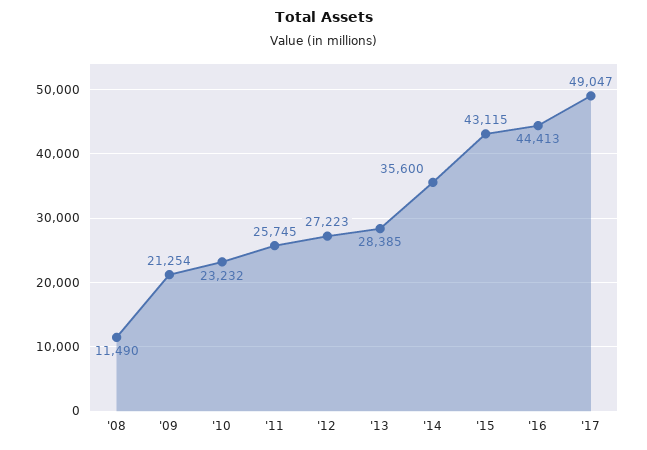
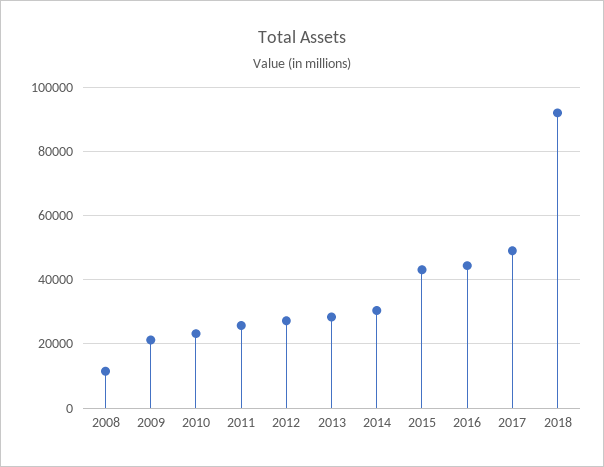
'14: 35600 -> 30000
2018: none -> 92000

